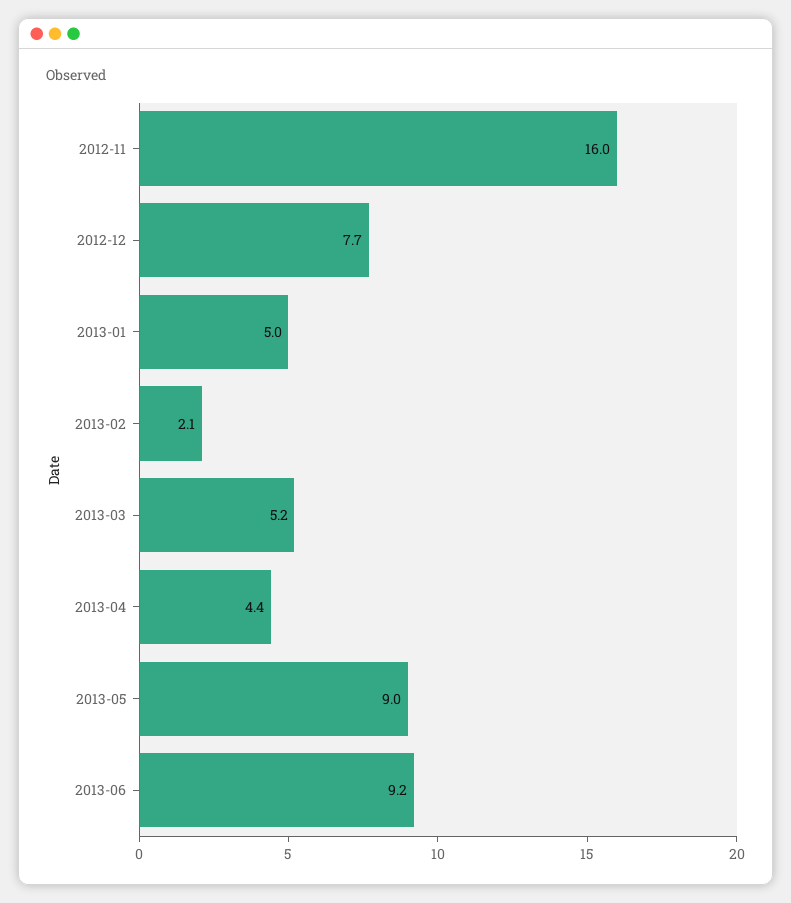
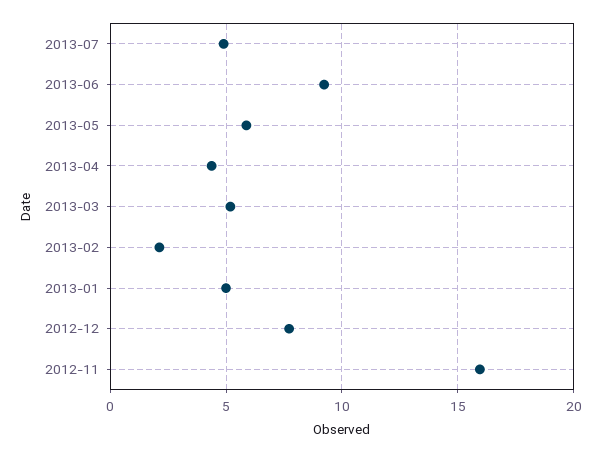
2013-05: 9 -> 6
2013-07: none -> 5

